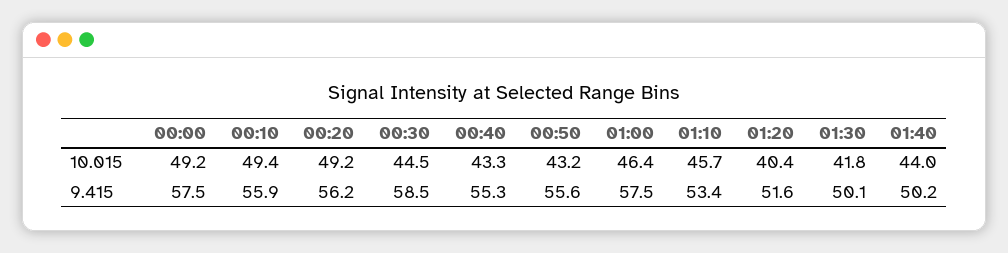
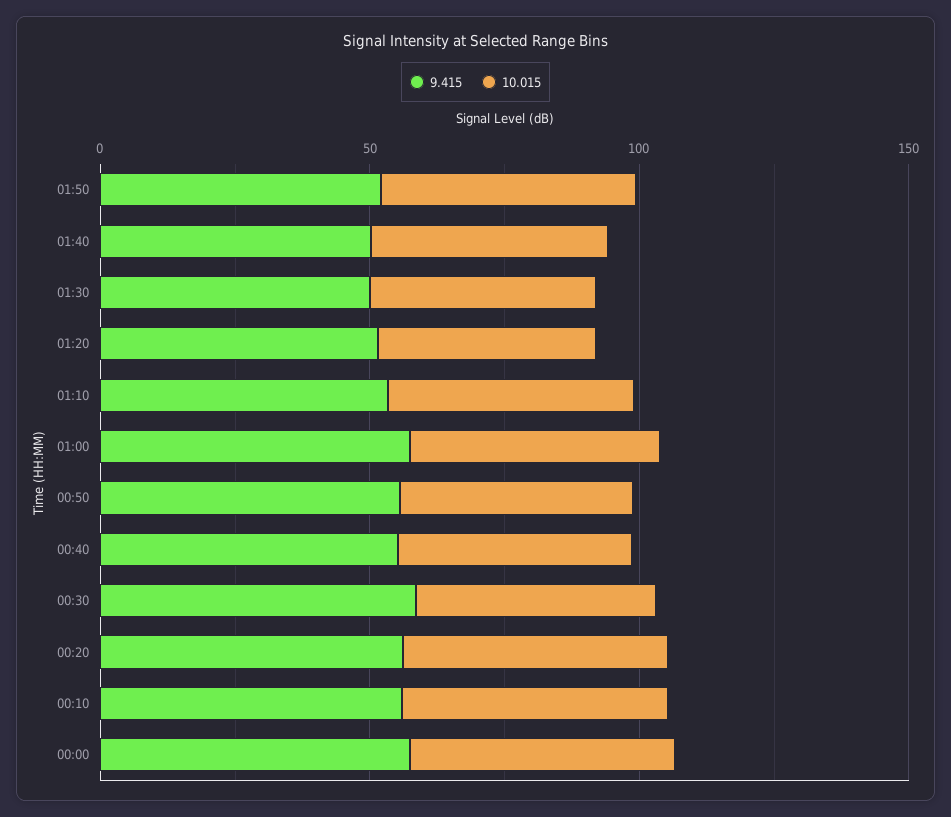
9.415, 01:50: none -> 50
10.015, 01:50: none -> 50

